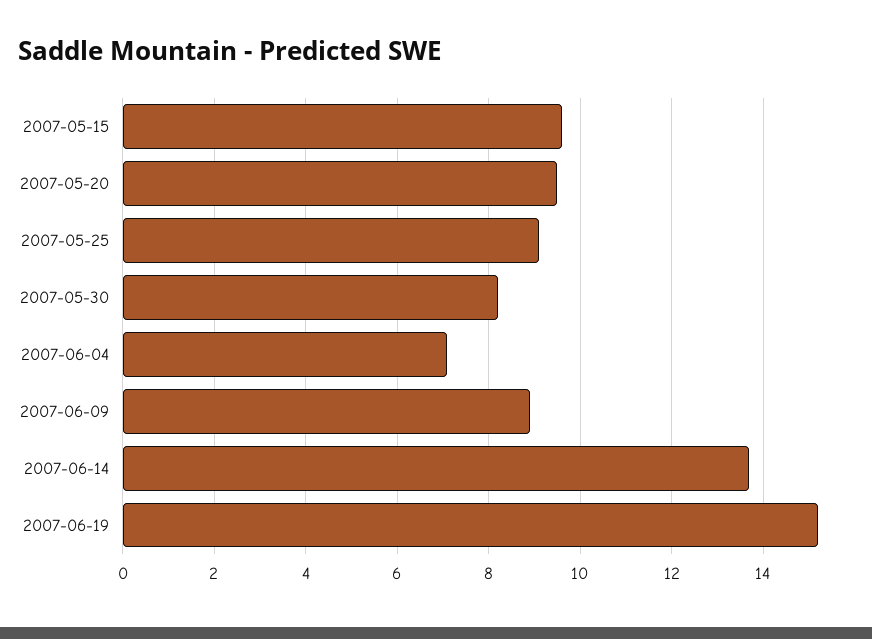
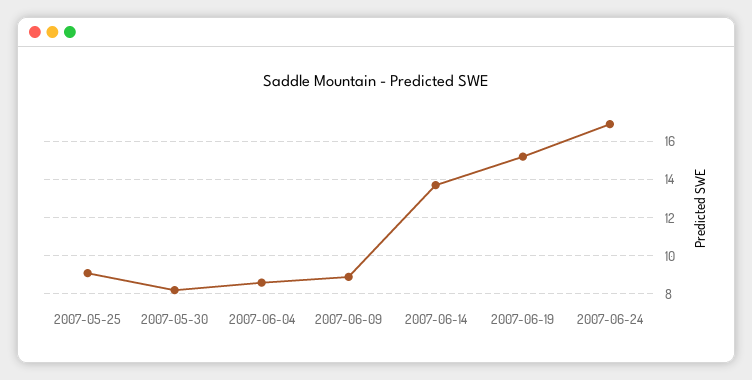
2007-05-15: 9.5 -> none
2007-05-20: 9.5 -> none
2007-06-04: 7 -> 8.5
2007-06-24: none -> 17

